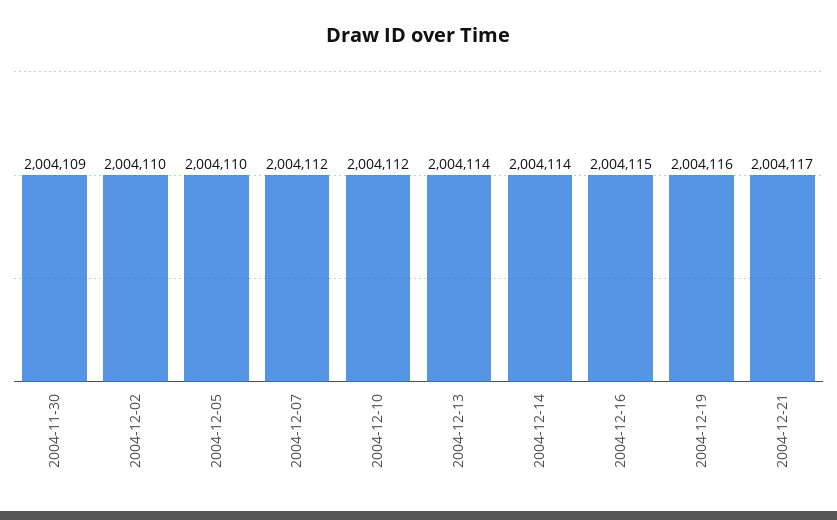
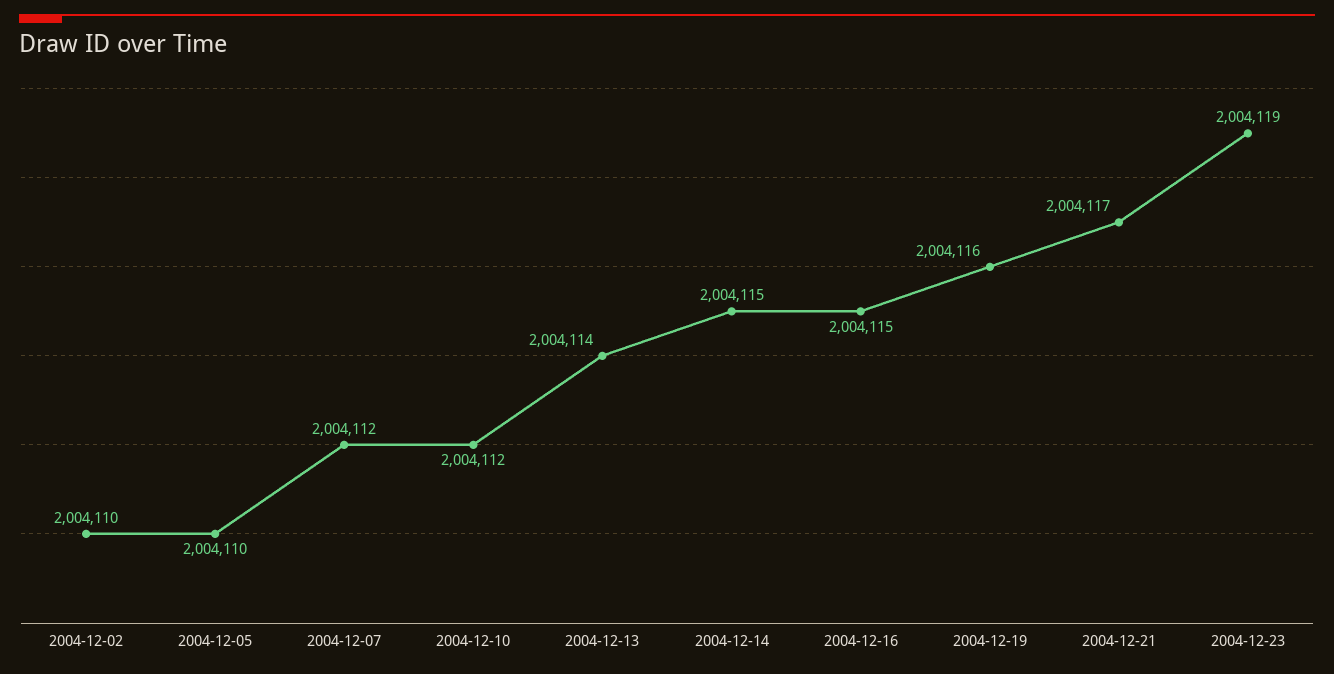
2004-11-30: 2004109 -> none
2004-12-14: 2004114 -> 2004115
2004-12-23: none -> 2004119

